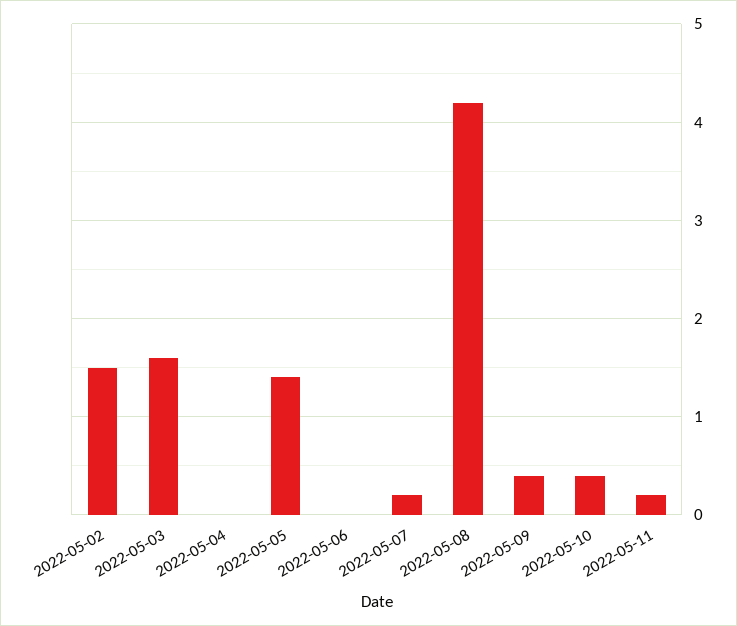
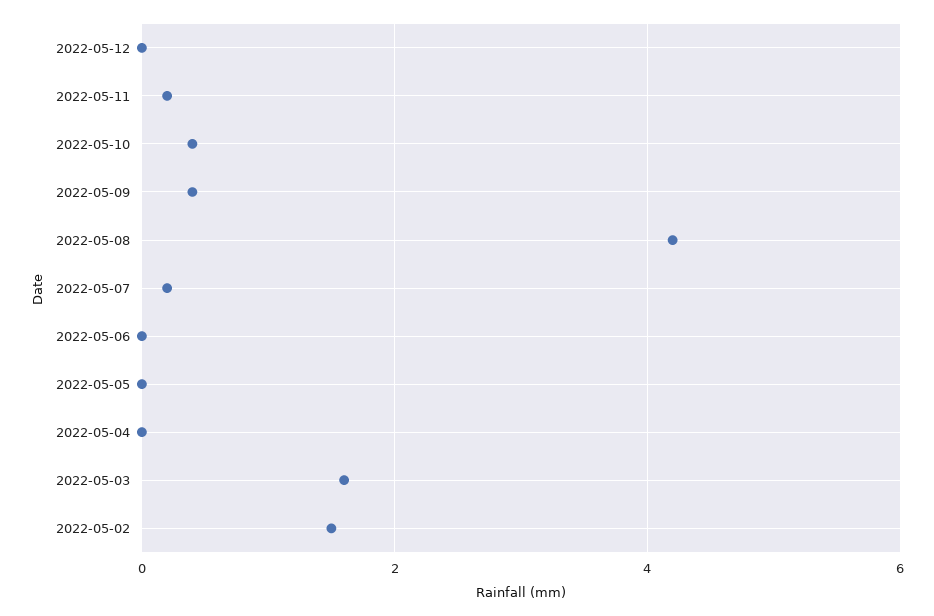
2022-05-05: 1.4 -> 0
2022-05-12: none -> 0

